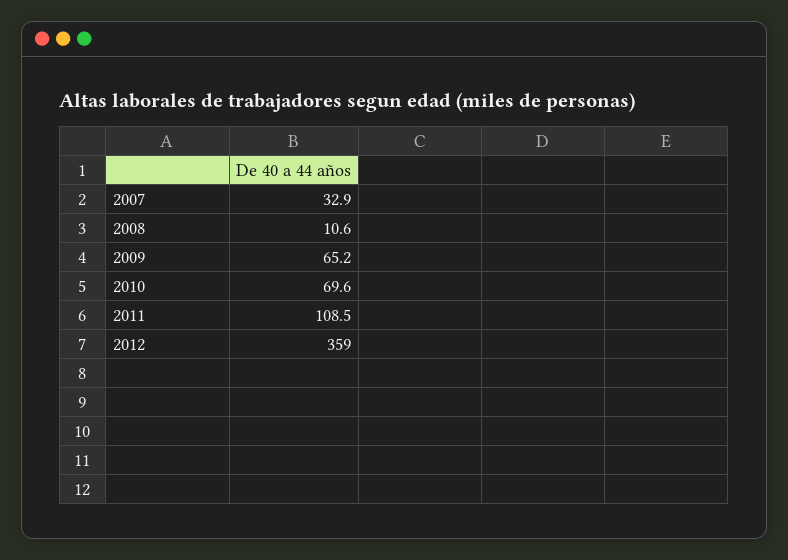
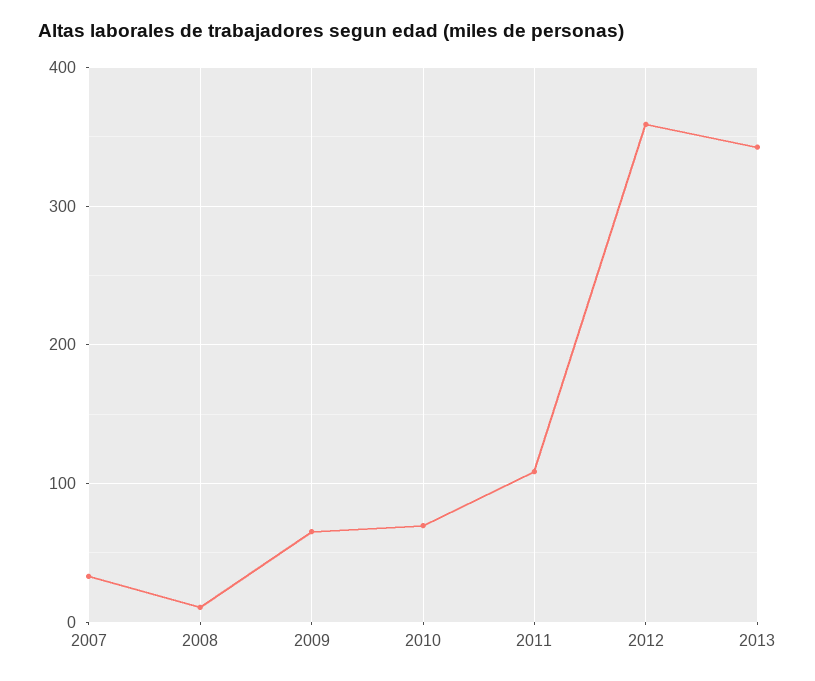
2013: none -> 340

